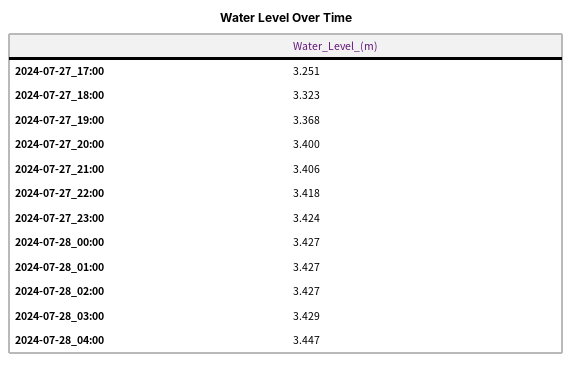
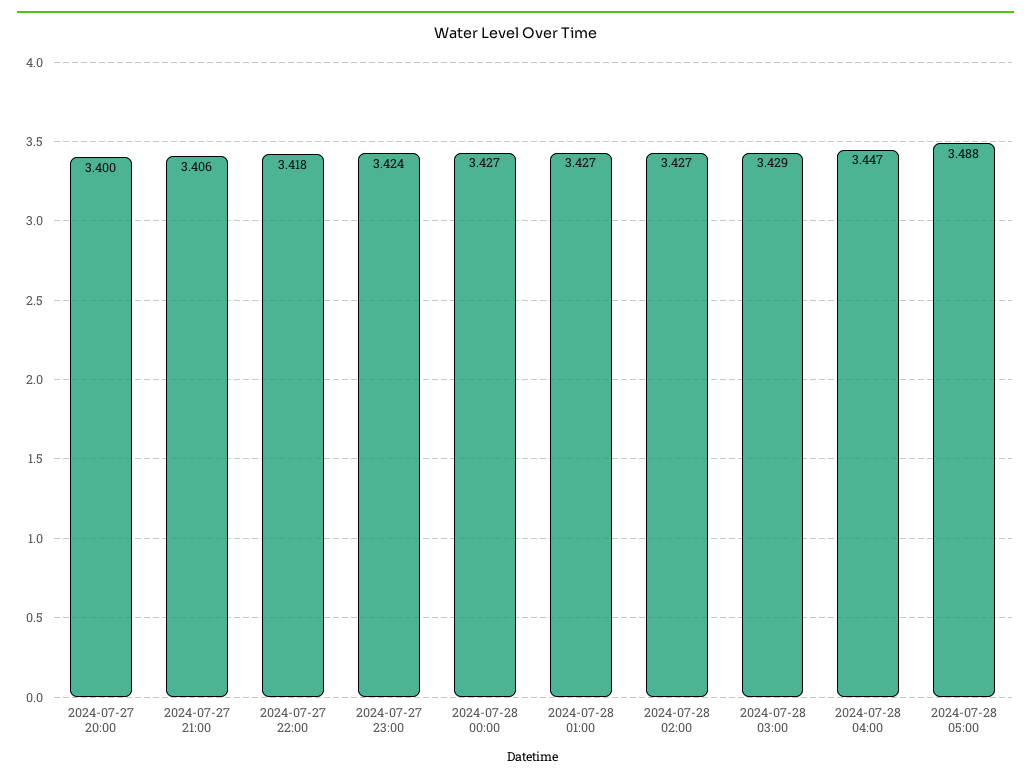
2024-07-27_17:00: 3.251 -> none
2024-07-27_18:00: 3.323 -> none
2024-07-27_19:00: 3.368 -> none
2024-07-28 05:00: none -> 3.488

